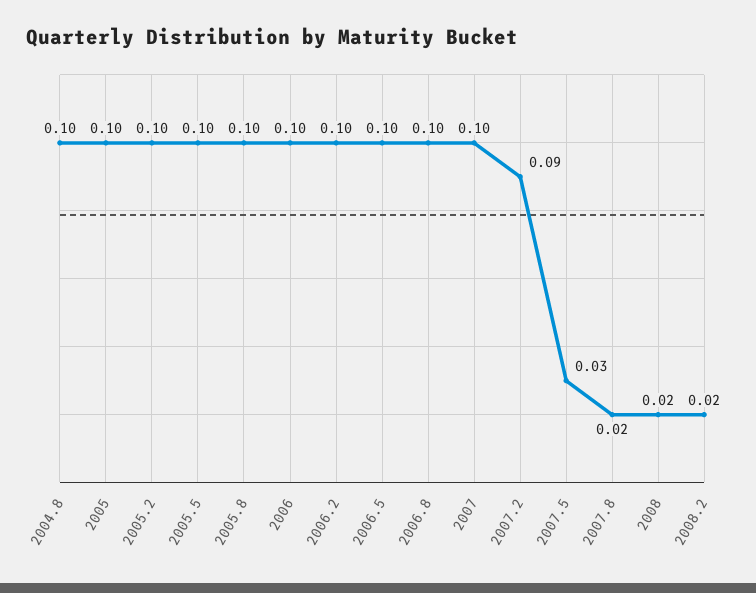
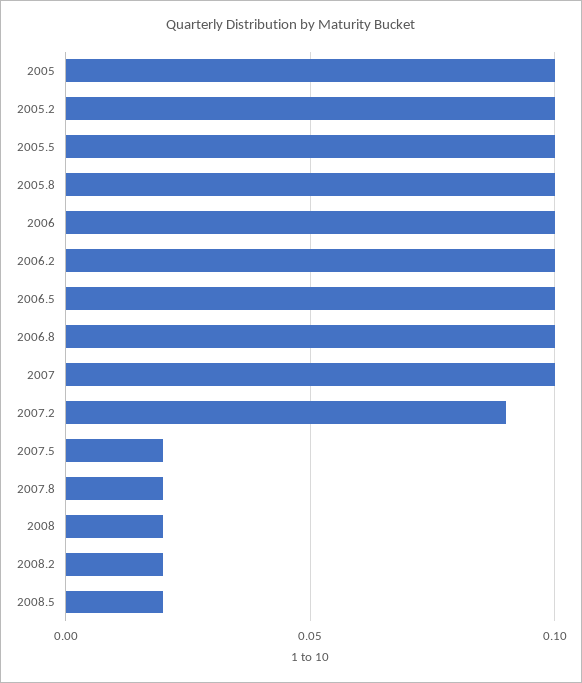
2004.8: 0.1 -> none
2007.5: 0.03 -> 0.02
2008.5: none -> 0.02

